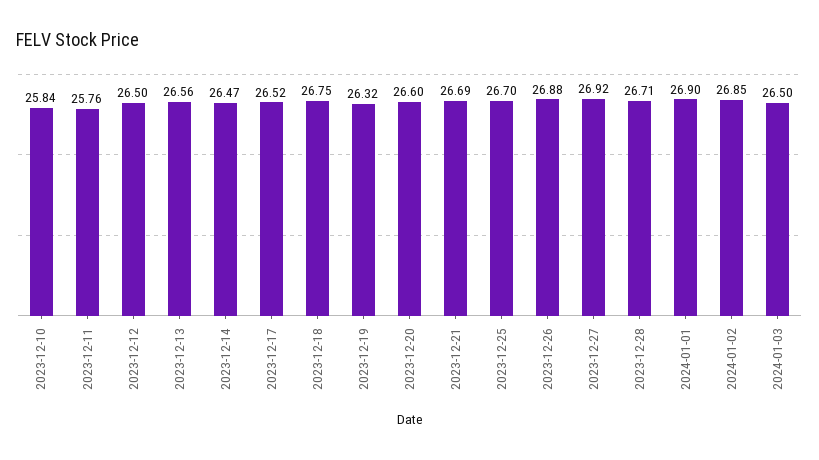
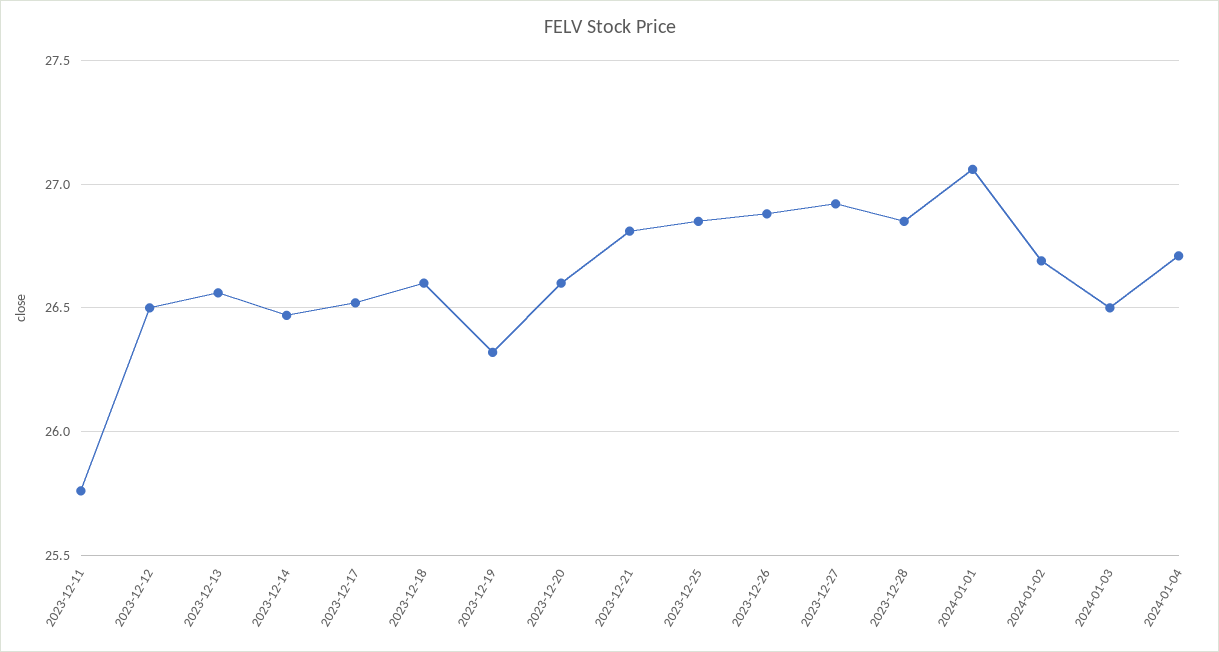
2023-12-10: 25.84 -> none
2023-12-18: 26.75 -> 26.6
2023-12-21: 26.69 -> 26.8
2023-12-25: 26.7 -> 26.85
2023-12-28: 26.71 -> 26.85
2024-01-01: 26.9 -> 27.05
2024-01-02: 26.85 -> 26.7
2024-01-04: none -> 26.7

